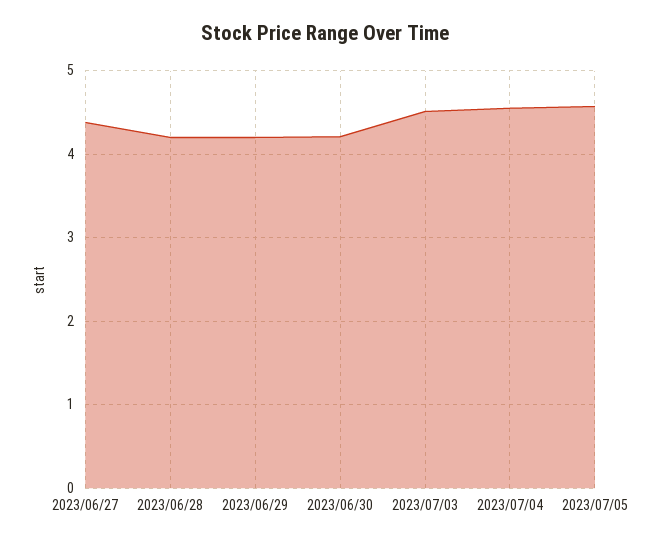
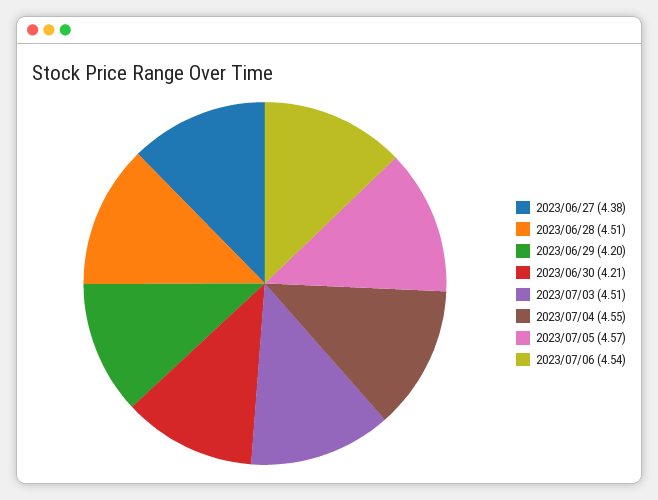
2023/06/28: 4.2 -> 4.51
2023/07/06: none -> 4.54

